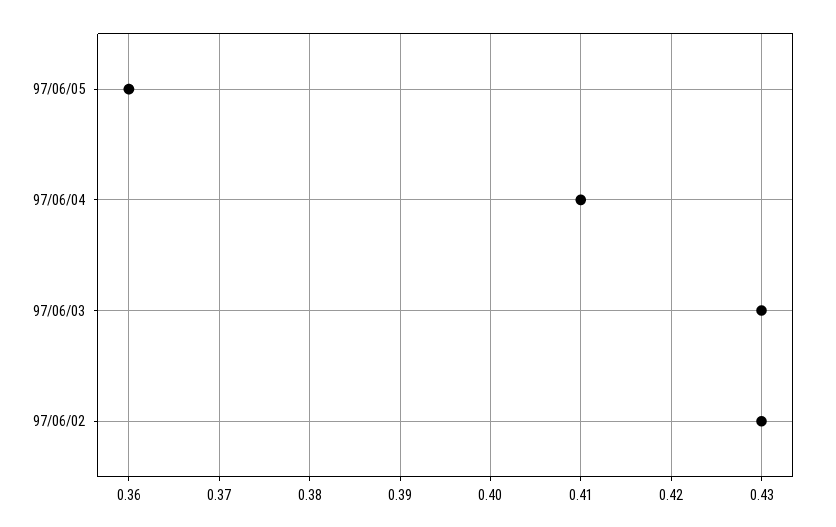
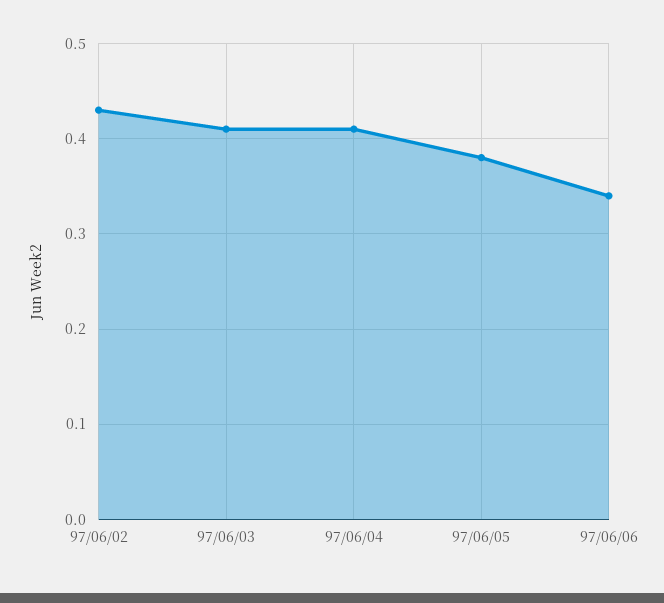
97/06/05: 0.36 -> 0.38
97/06/03: 0.43 -> 0.41
97/06/06: none -> 0.34

